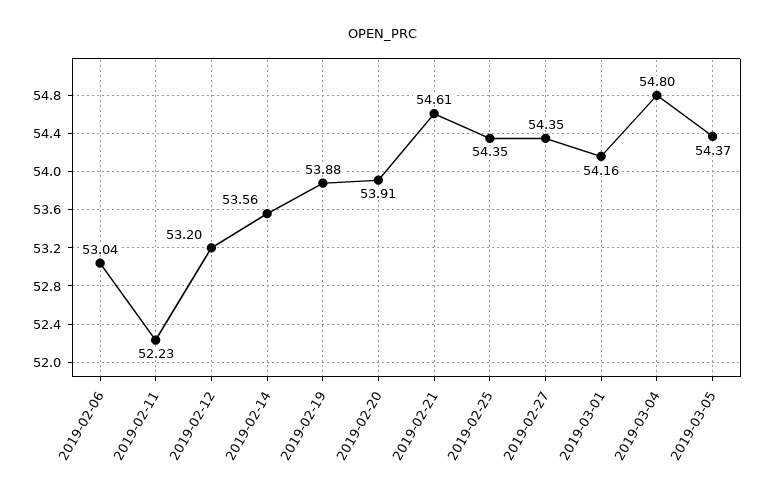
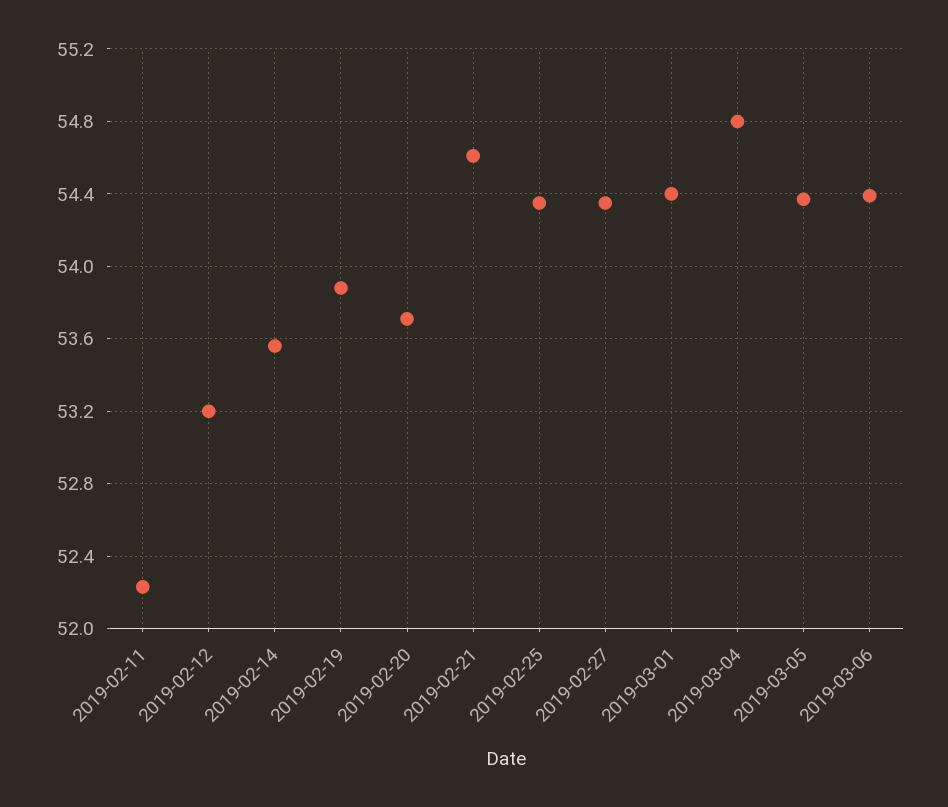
2019-02-06: 53.04 -> none
2019-02-20: 53.91 -> 53.7
2019-03-01: 54.16 -> 54.4
2019-03-06: none -> 54.4

